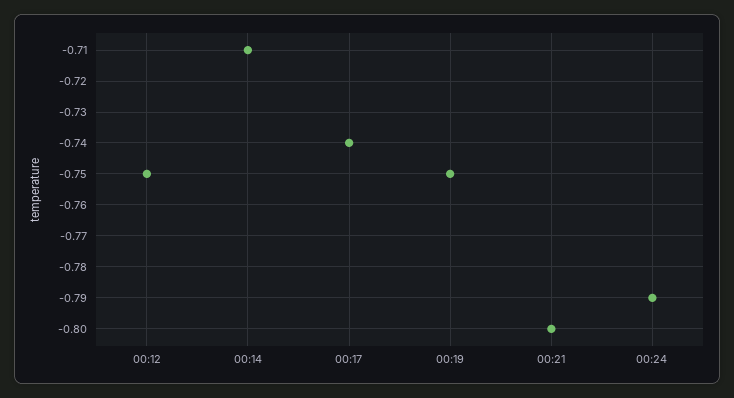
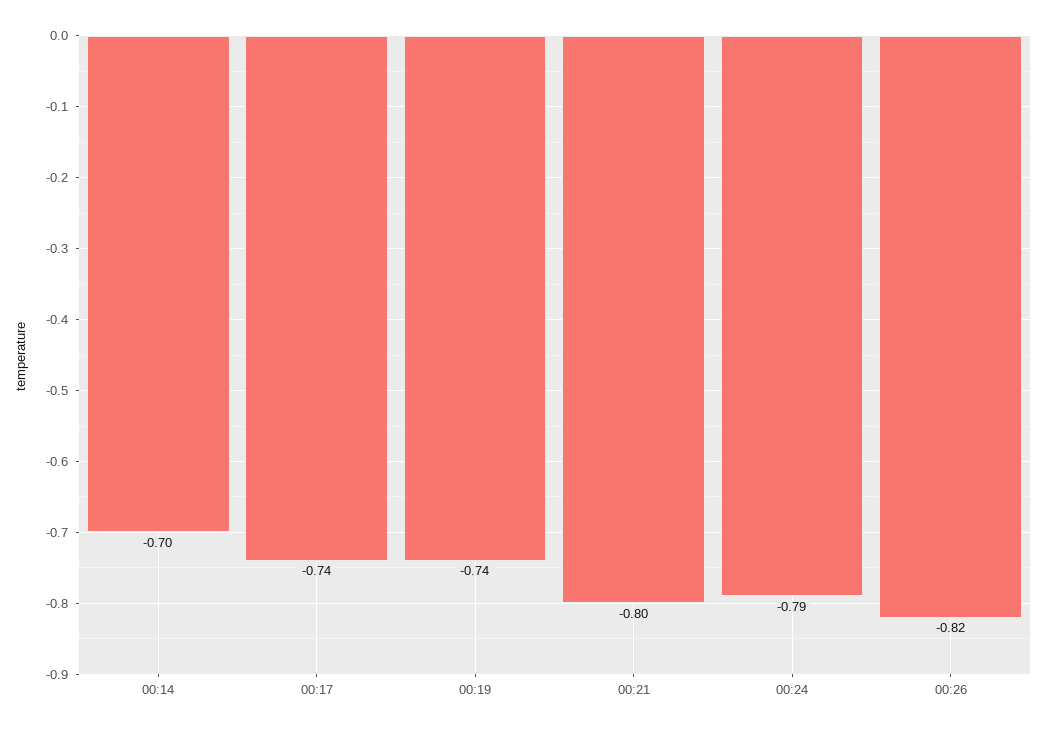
00:12: -0.75 -> none
00:14: -0.71 -> -0.7
00:19: -0.75 -> -0.74
00:26: none -> -0.82

